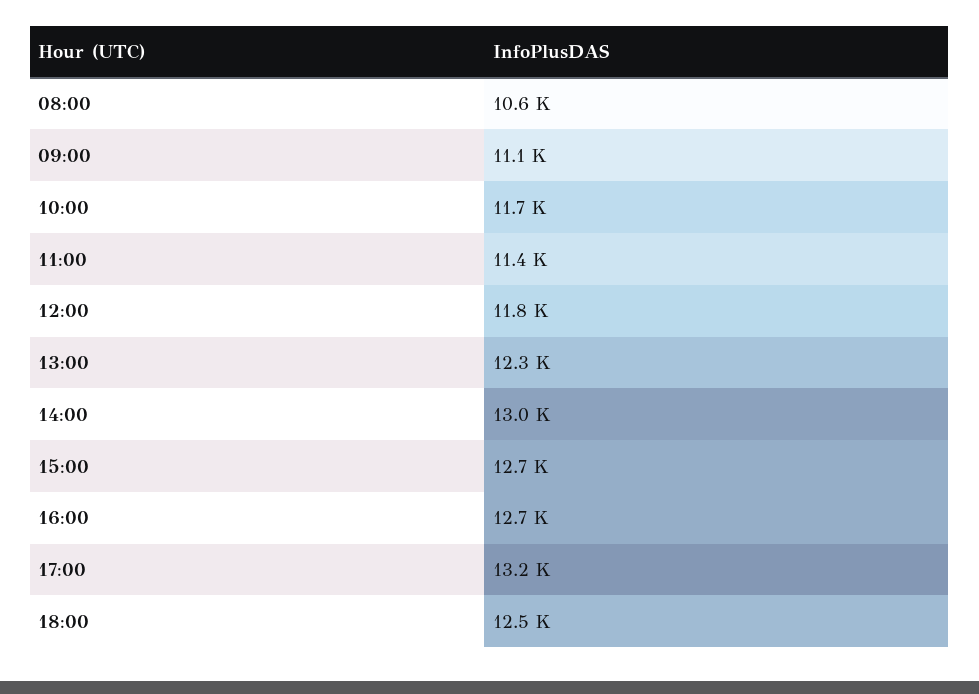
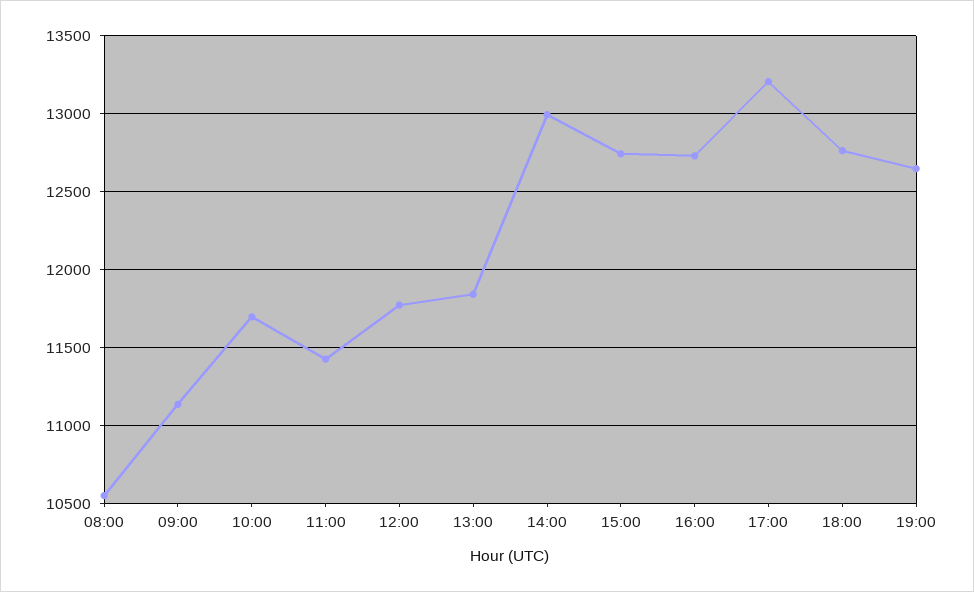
13:00: 12300 -> 11850
18:00: 12500 -> 12750
19:00: none -> 12650

